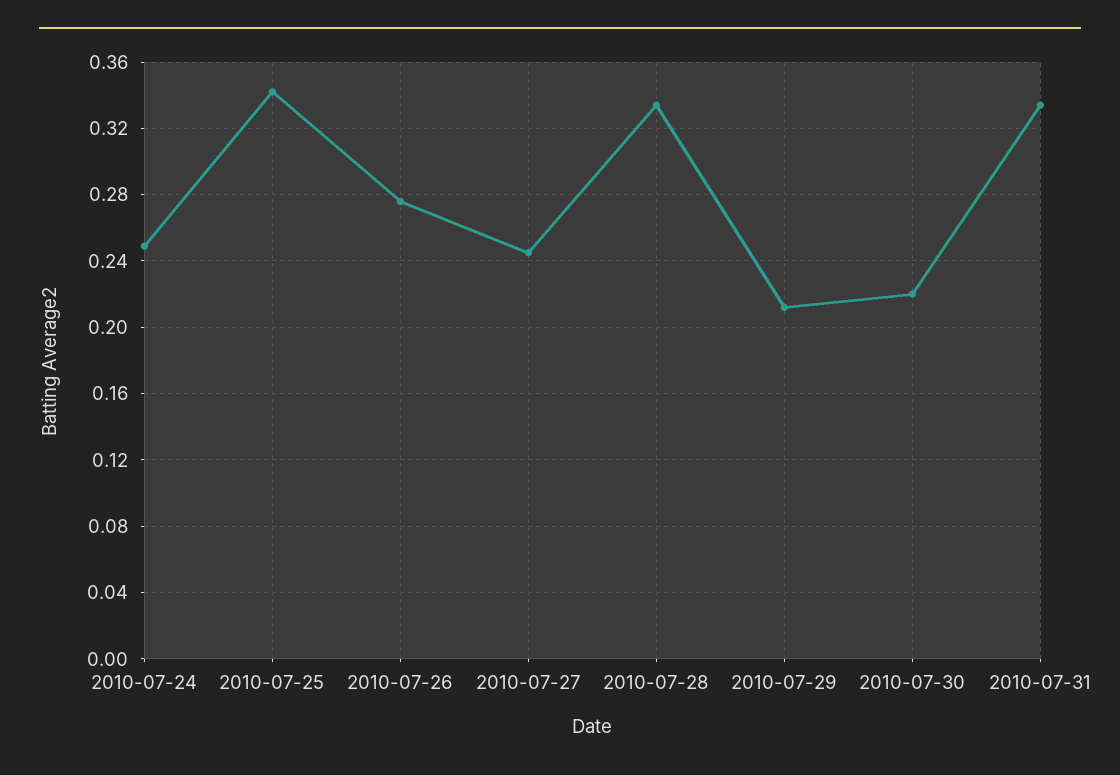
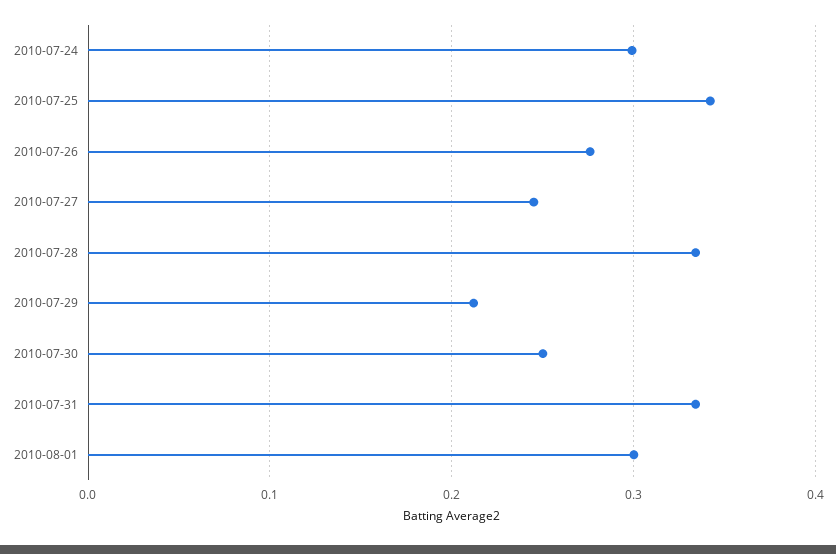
2010-07-24: 0.25 -> 0.3
2010-07-30: 0.22 -> 0.25
2010-08-01: none -> 0.3

